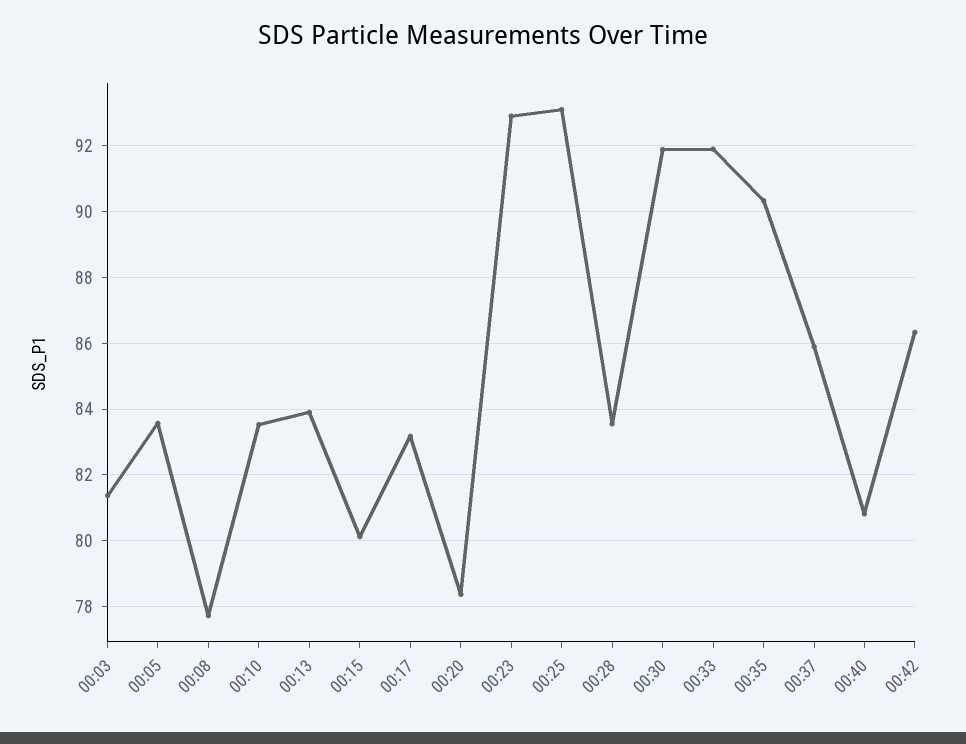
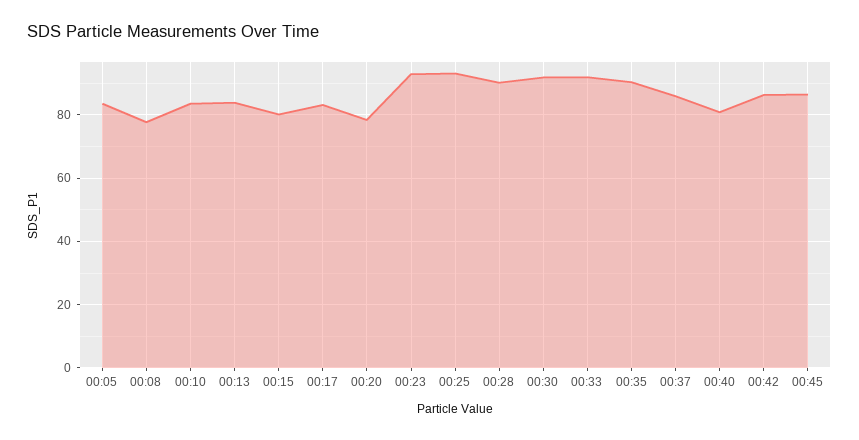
00:03: 81.4 -> none
00:28: 83.6 -> 90
00:45: none -> 86

